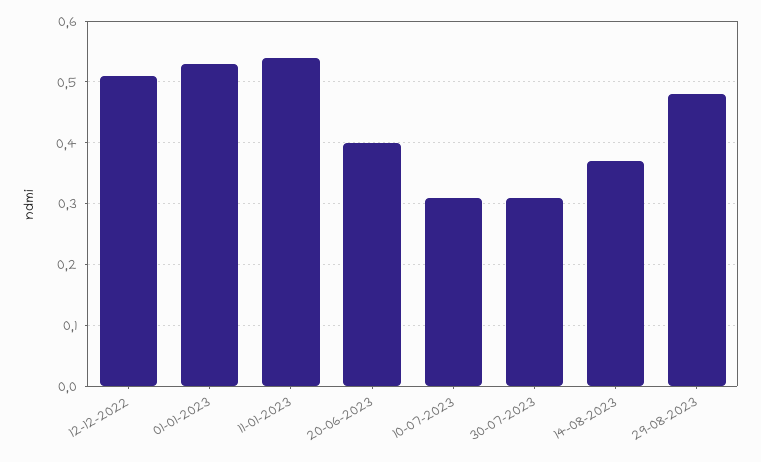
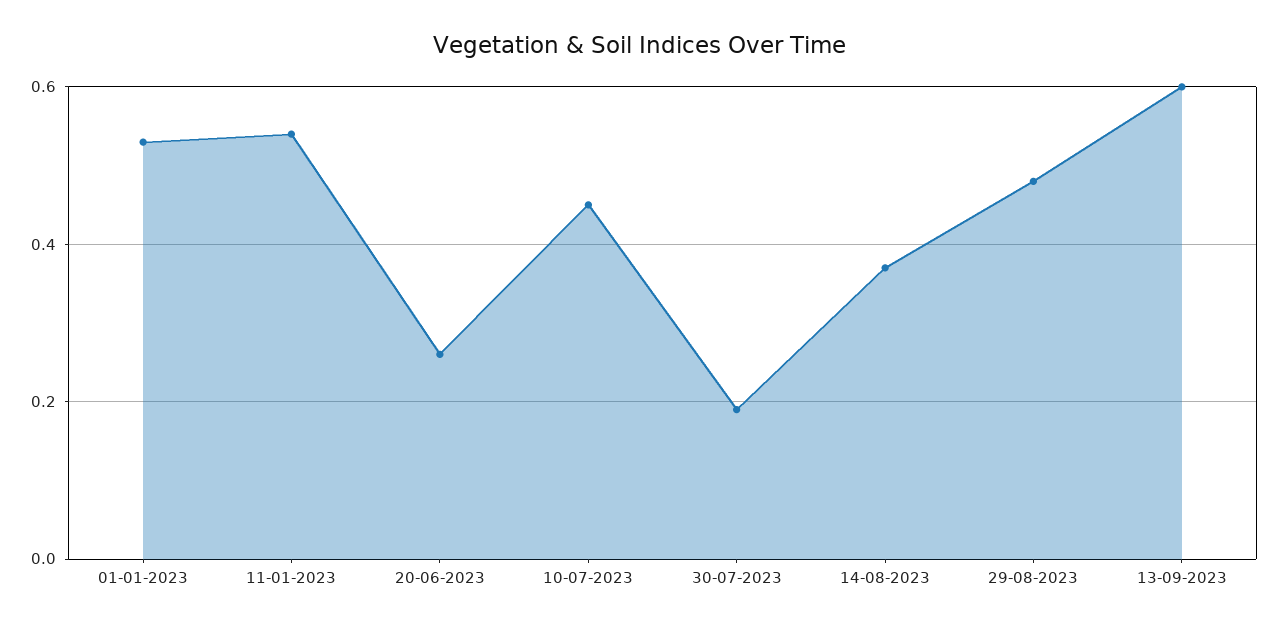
12-12-2022: 0.51 -> none
20-06-2023: 0.4 -> 0.25
10-07-2023: 0.31 -> 0.45
30-07-2023: 0.31 -> 0.2
13-09-2023: none -> 0.6

